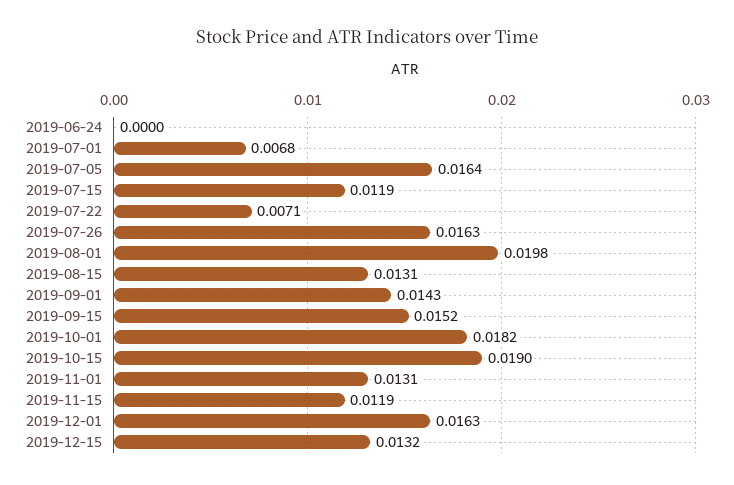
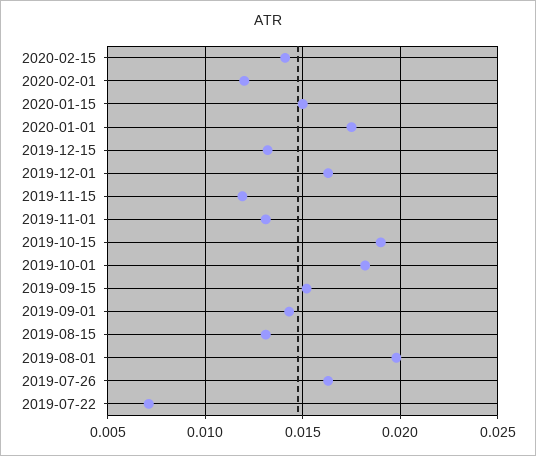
2019-06-24: 0 -> none
2019-07-01: 0.0068 -> none
2019-07-05: 0.0164 -> none
2019-07-15: 0.0119 -> none
2020-02-15: none -> 0.014
2020-02-01: none -> 0.012
2020-01-15: none -> 0.015
2020-01-01: none -> 0.0175

